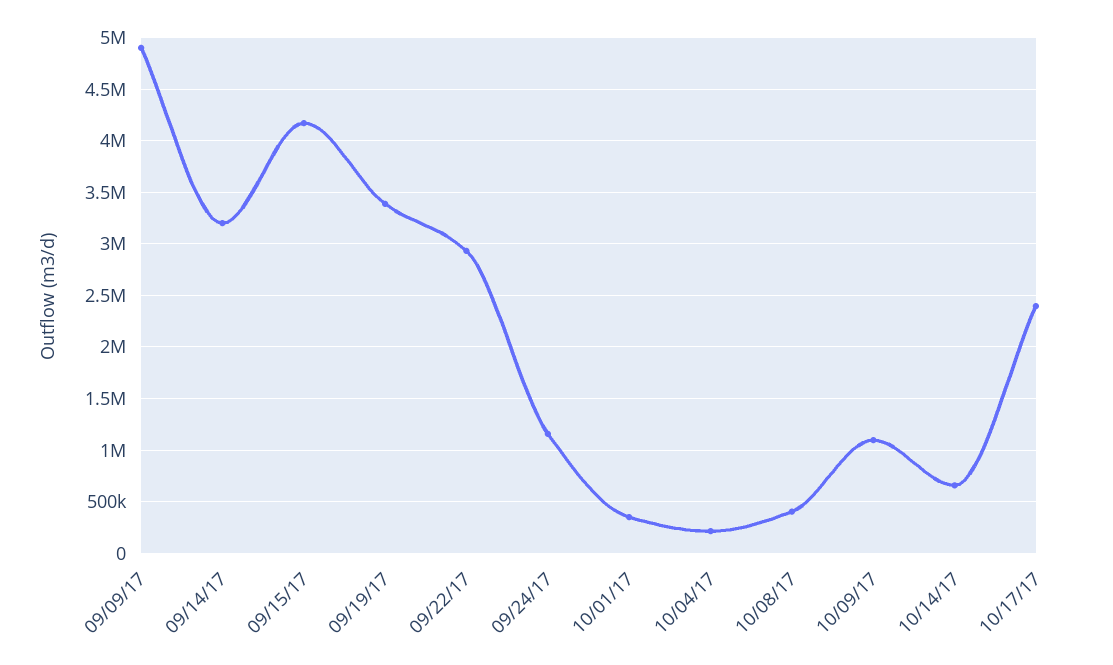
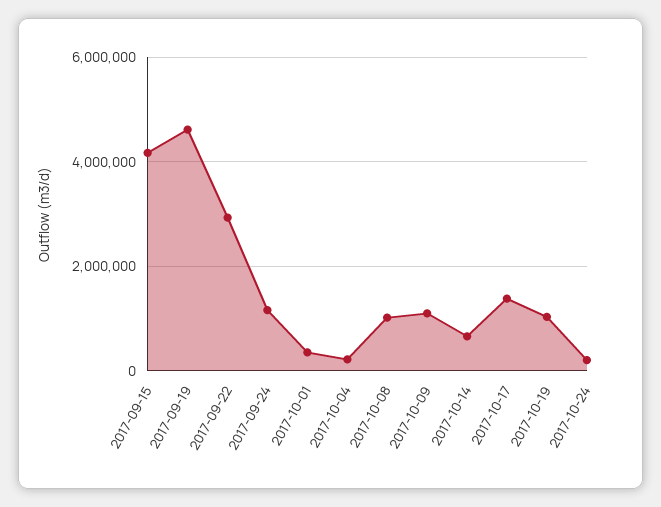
09/09/17: 4900000 -> none
09/14/17: 3200000 -> none
09/19/17: 3400000 -> 4600000
10/08/17: 400000 -> 1000000
10/17/17: 2400000 -> 1400000
2017-10-19: none -> 1000000
2017-10-24: none -> 200000

